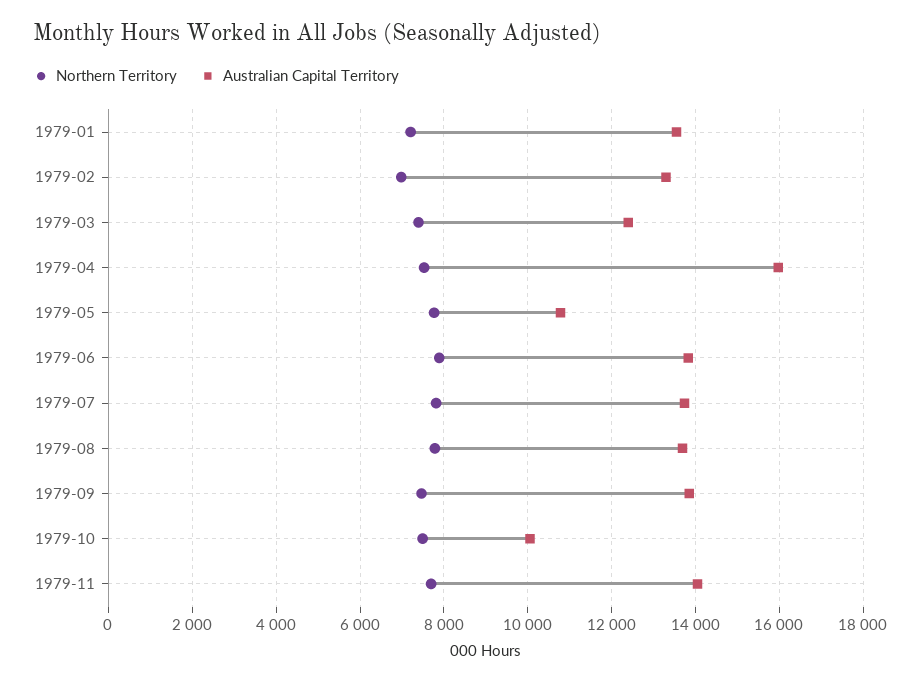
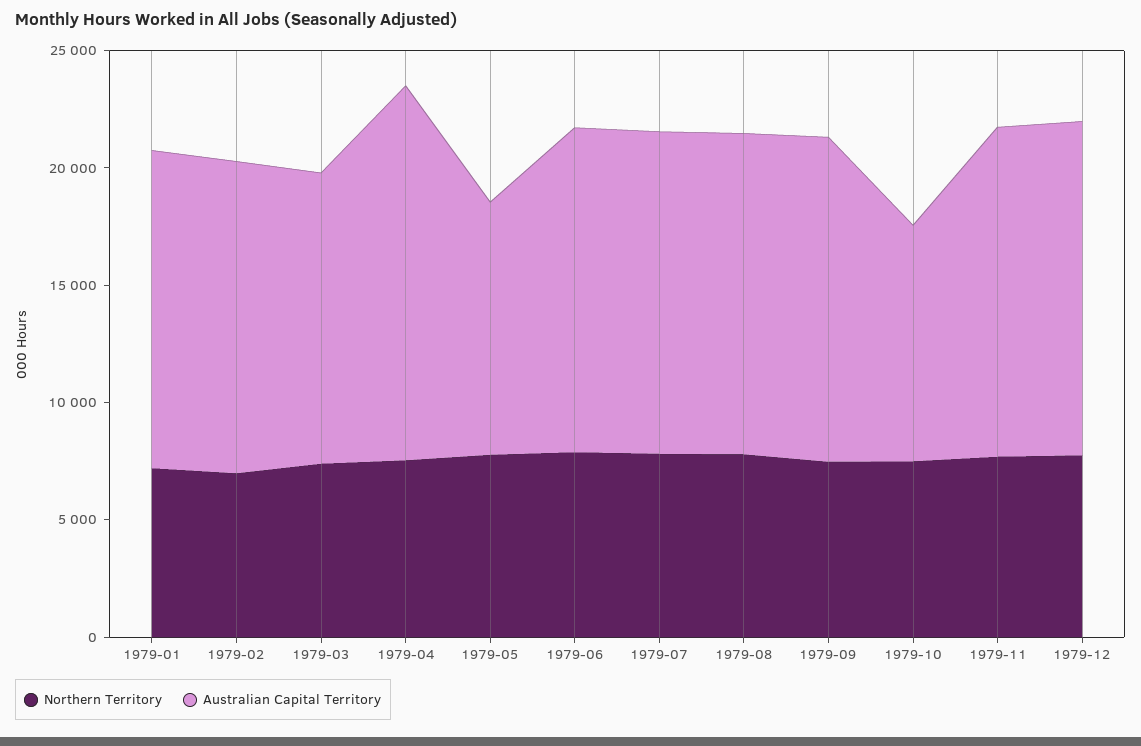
Northern Territory, 1979-12: none -> 8000
Australian Capital Territory, 1979-12: none -> 14000

